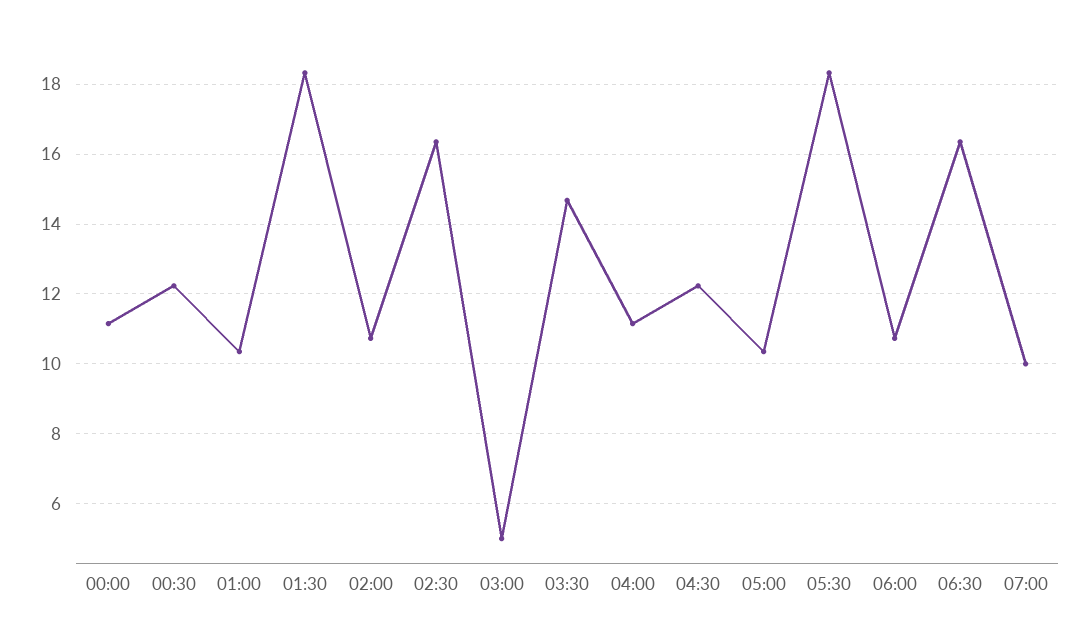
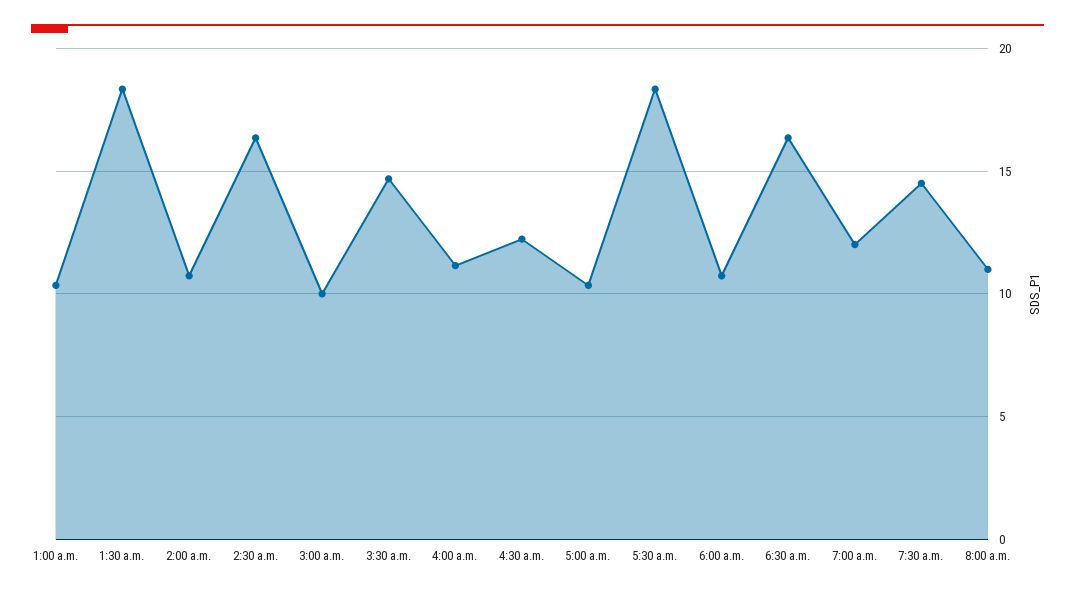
00:00: 11.2 -> none
00:30: 12.2 -> none
03:00: 5 -> 10
07:00: 10 -> 12
7:30 a.m.: none -> 14.5
8:00 a.m.: none -> 11

